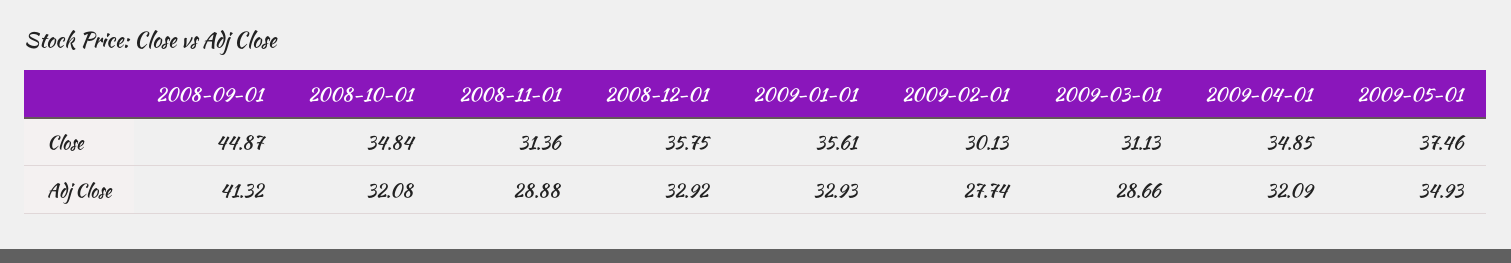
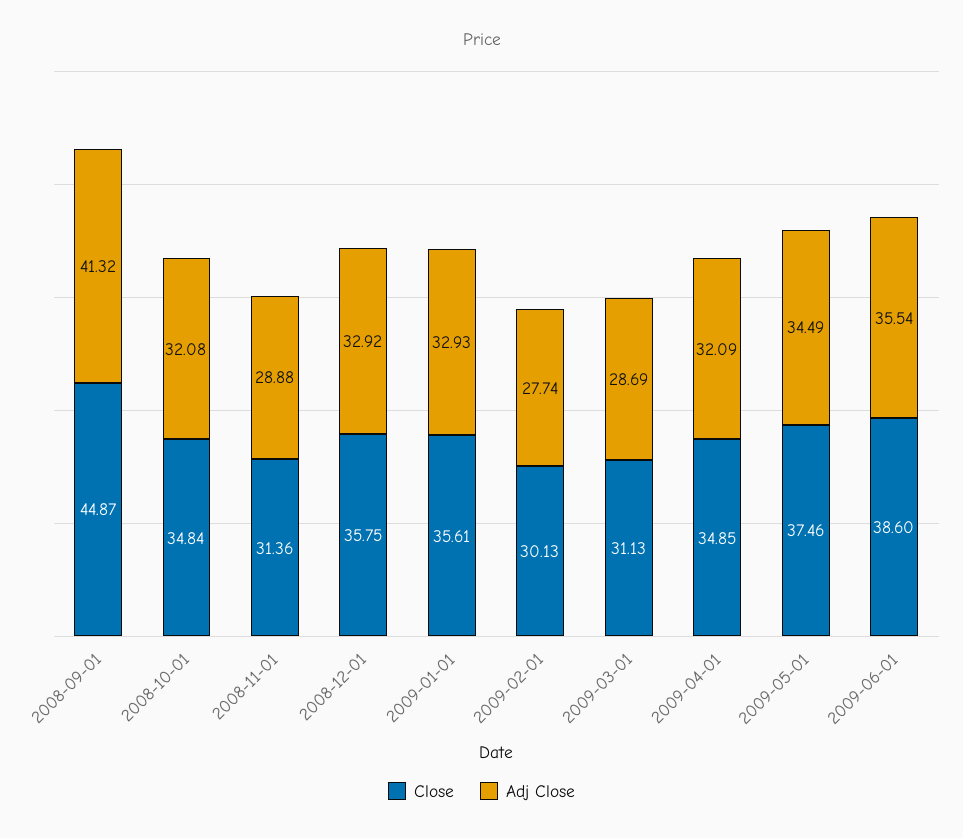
Adj Close, 2009-03-01: 28.66 -> 28.69
Adj Close, 2009-05-01: 34.93 -> 34.49
Close, 2009-06-01: none -> 38.6
Adj Close, 2009-06-01: none -> 35.54

